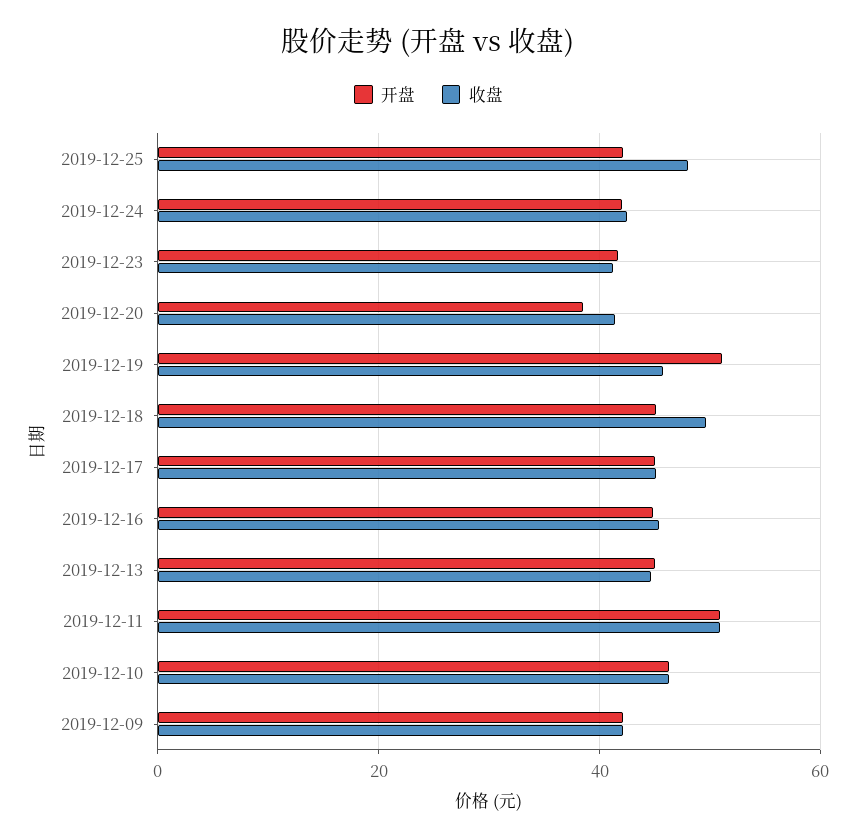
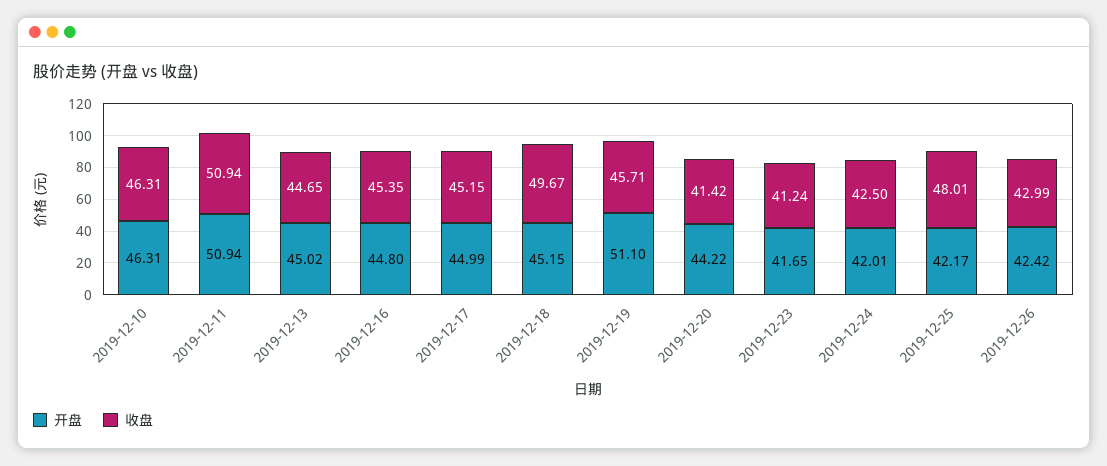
开盘, 2019-12-20: 38 -> 44.22
开盘, 2019-12-09: 42 -> none
收盘, 2019-12-09: 42 -> none
开盘, 2019-12-26: none -> 42.42
收盘, 2019-12-26: none -> 42.99

